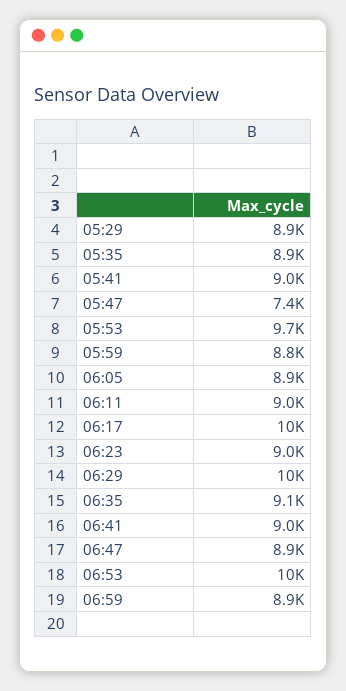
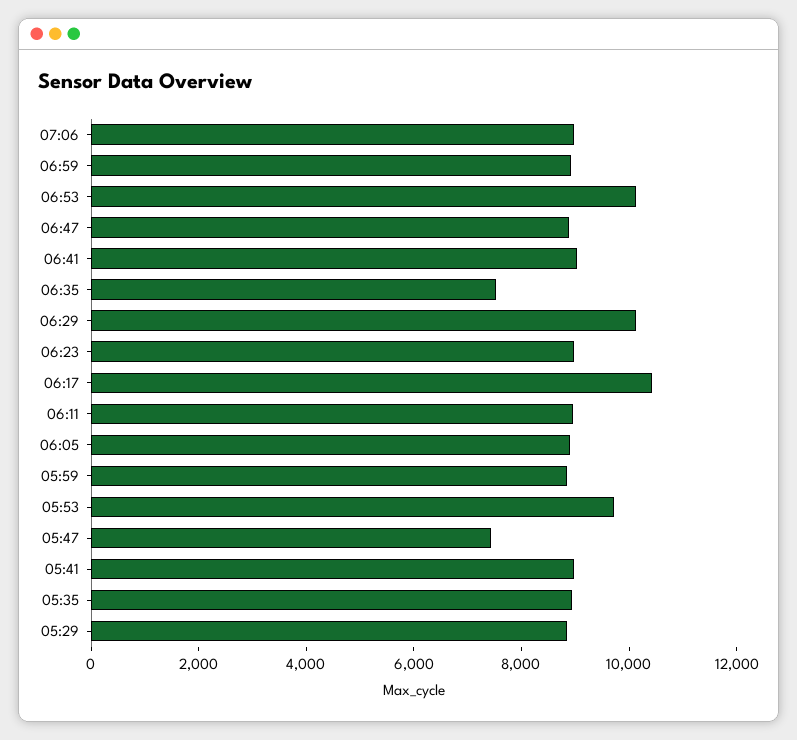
06:35: 9100 -> 7500
07:06: none -> 9000

